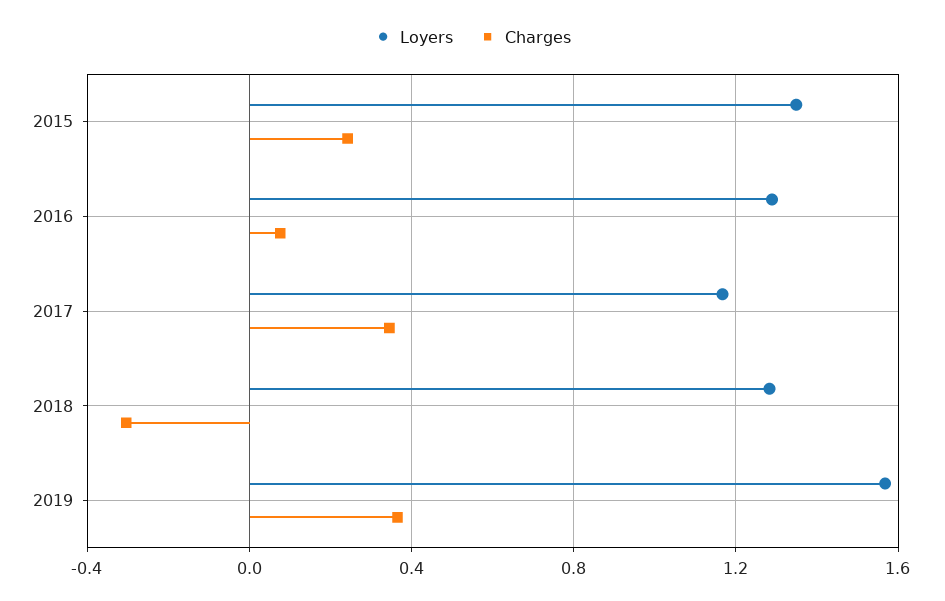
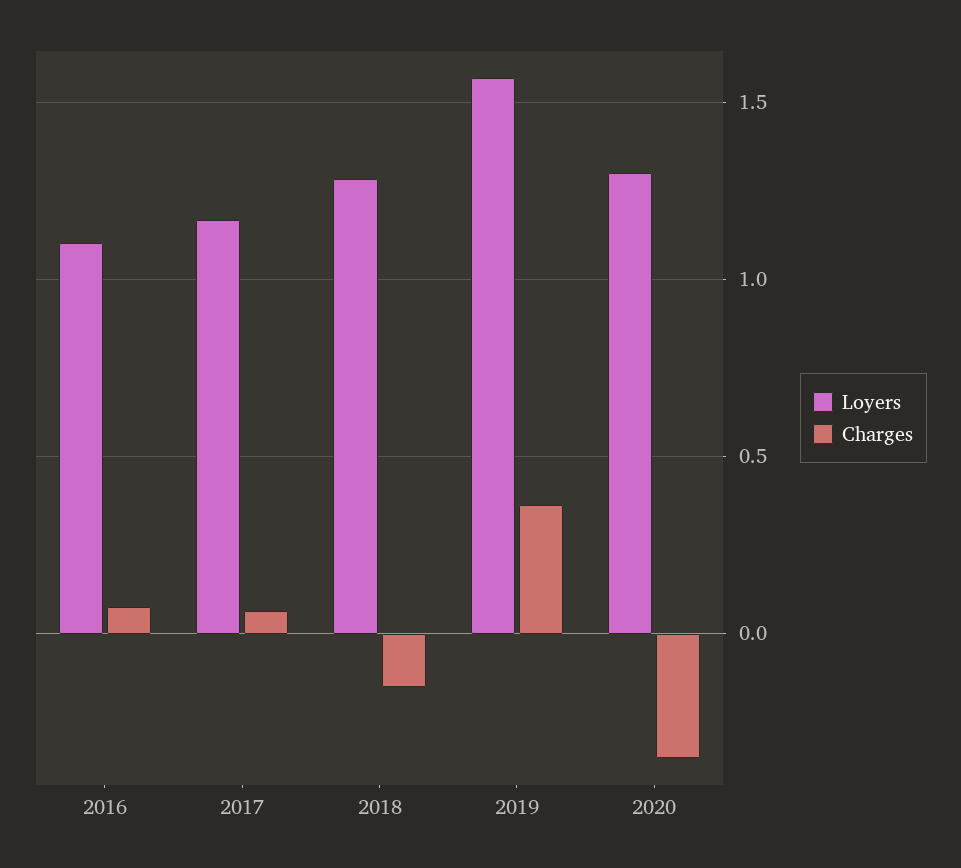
Loyers, 2015: 1.35 -> none
Charges, 2015: 0.25 -> none
Loyers, 2016: 1.3 -> 1.1
Charges, 2017: 0.35 -> 0.05
Charges, 2018: -0.3 -> -0.15
Loyers, 2020: none -> 1.3
Charges, 2020: none -> -0.35

